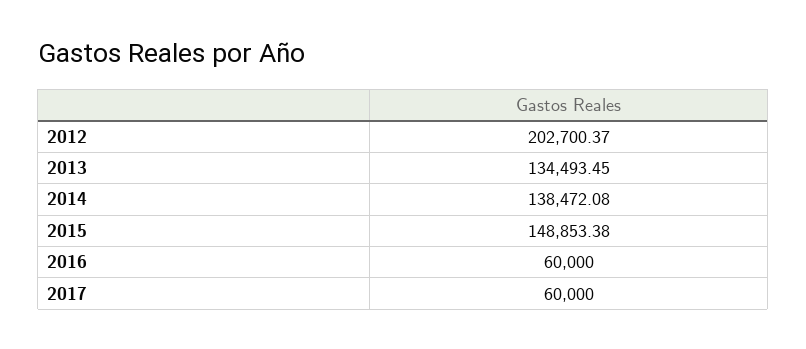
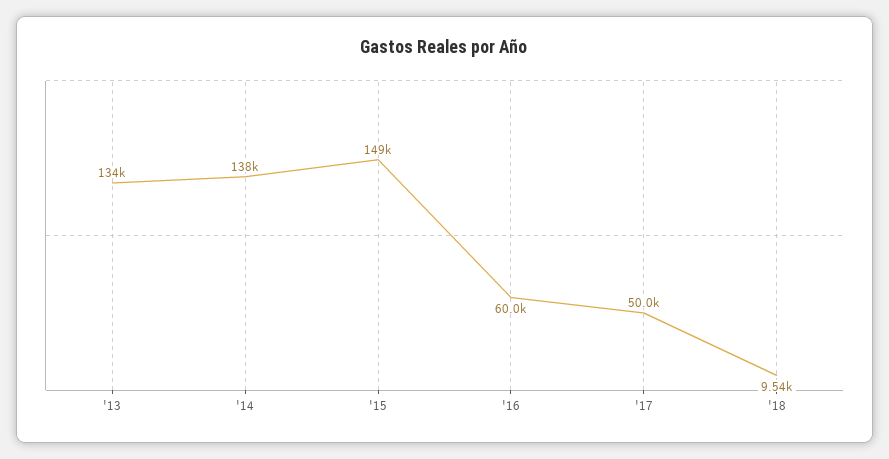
2012: 202700.37 -> none
2017: 60000 -> 50000
'18: none -> 9540

